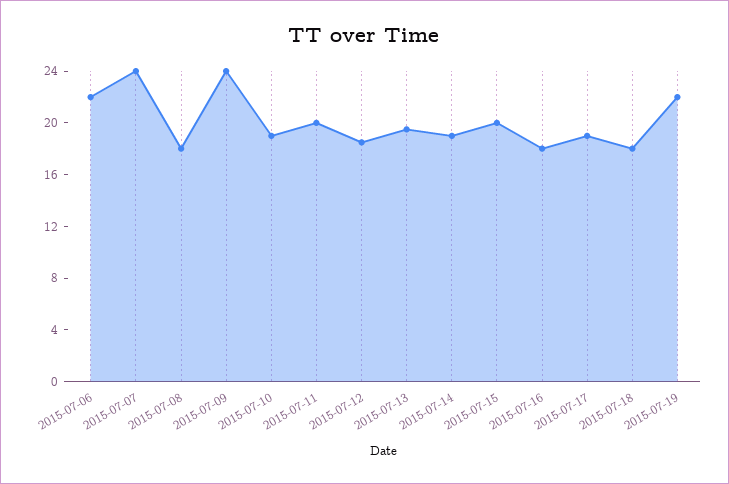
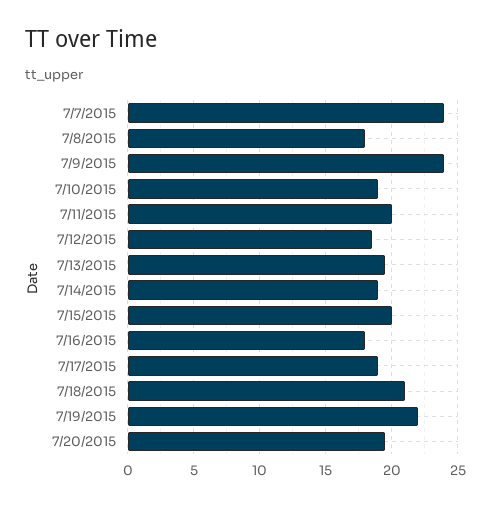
2015-07-06: 22 -> none
2015-07-18: 18 -> 21
7/20/2015: none -> 19.5

